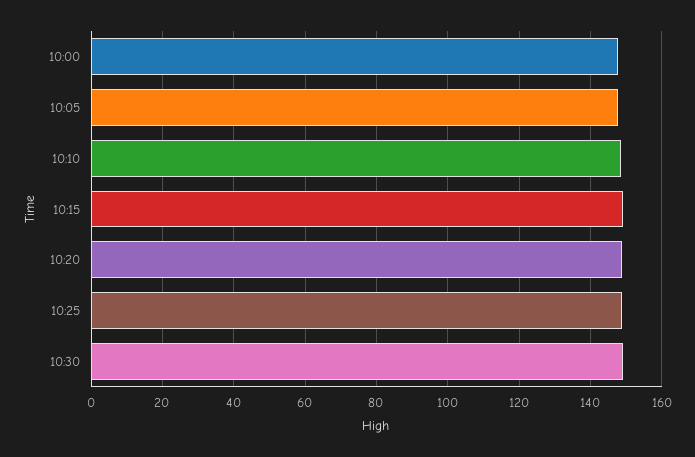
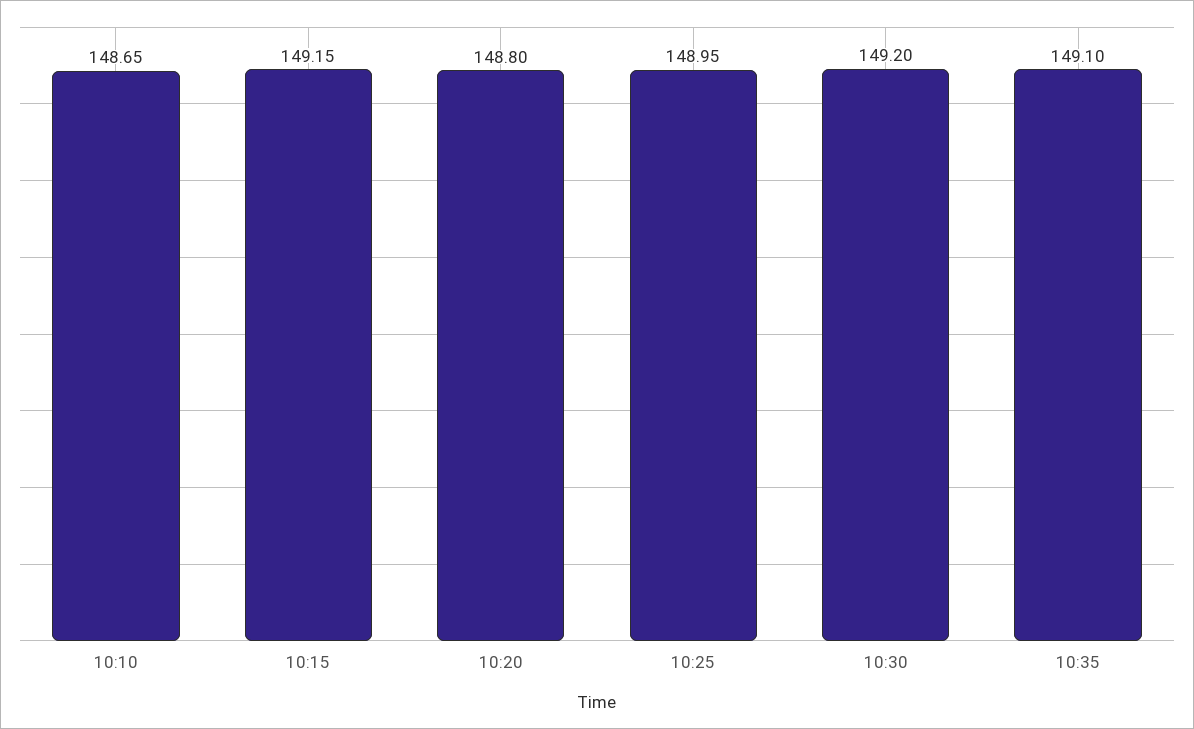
10:00: 148 -> none
10:05: 148 -> none
10:35: none -> 149.1

